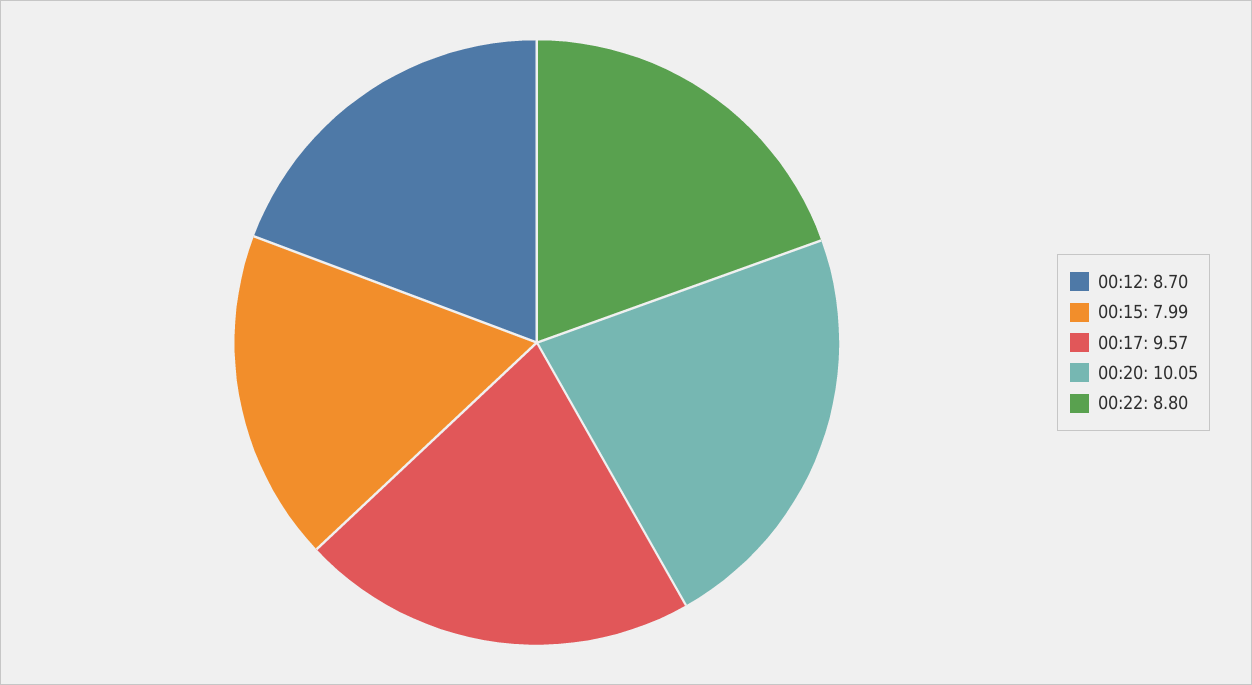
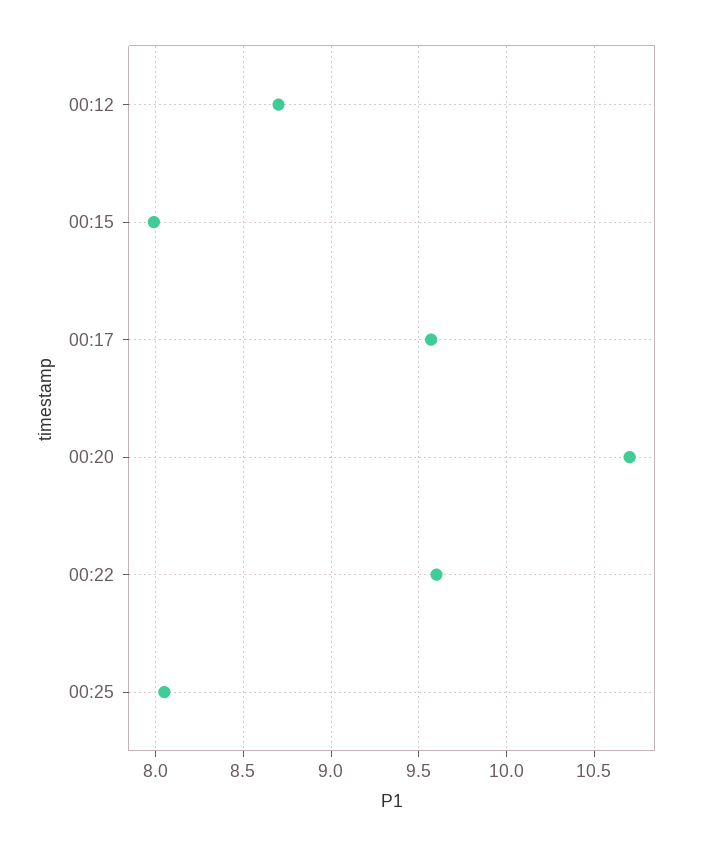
00:20: 10.05 -> 10.7
00:22: 8.8 -> 9.6
00:25: none -> 8.05

